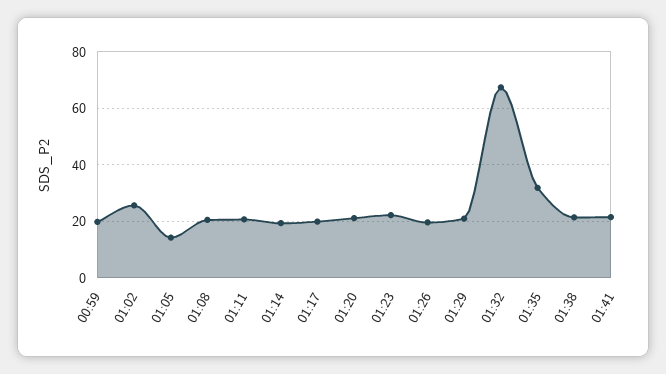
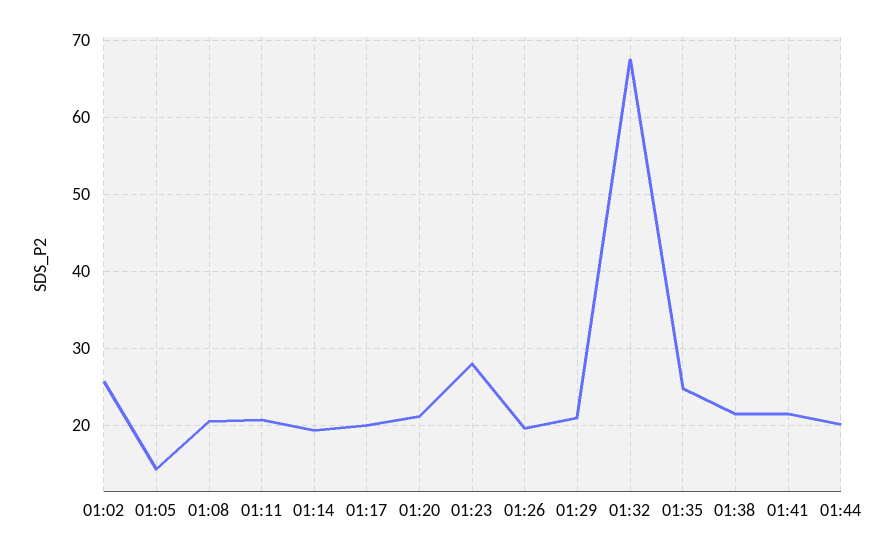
00:59: 20 -> none
01:23: 22.5 -> 28
01:35: 32.5 -> 25
01:44: none -> 20

